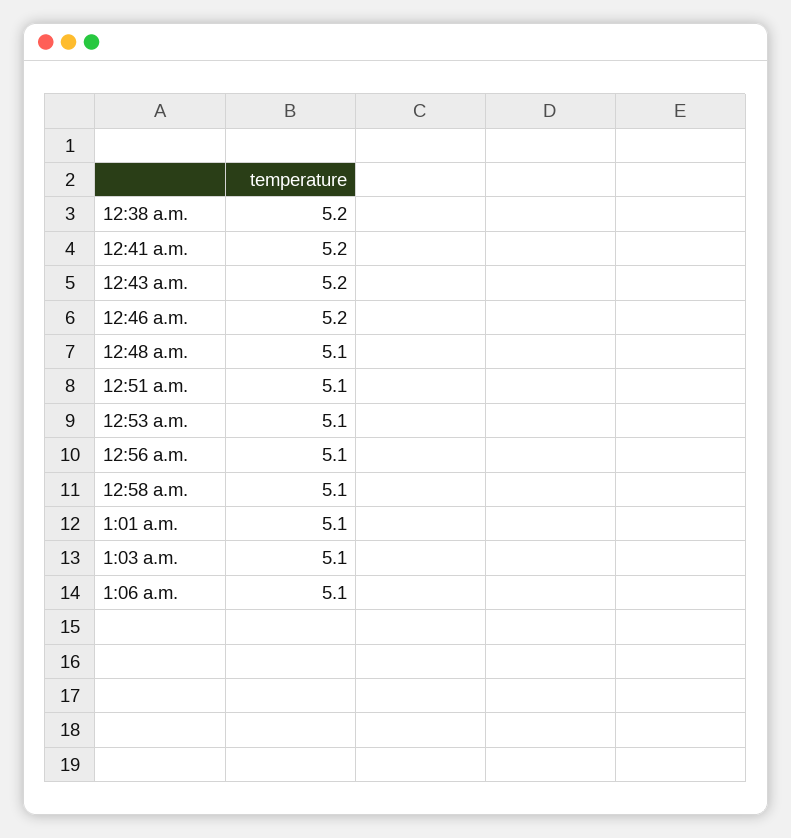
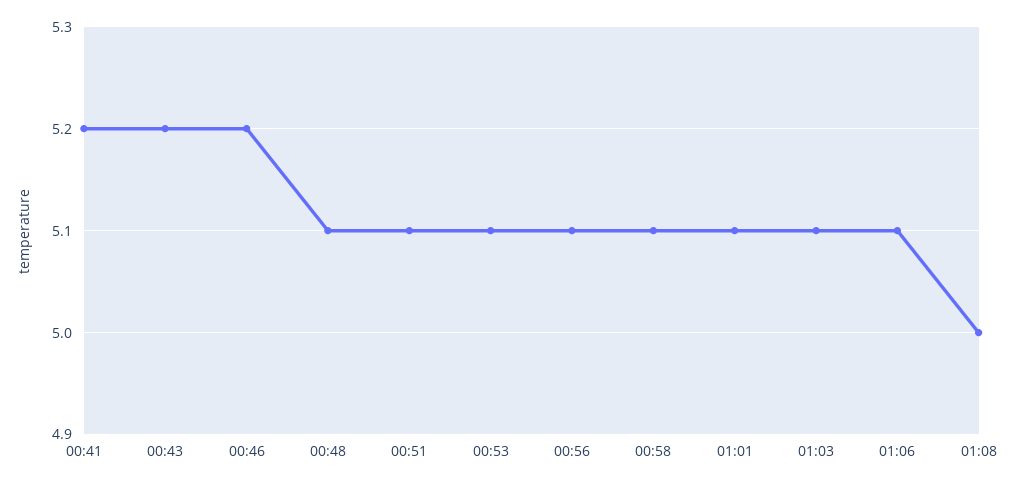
12:38 a.m.: 5.2 -> none
01:08: none -> 5

